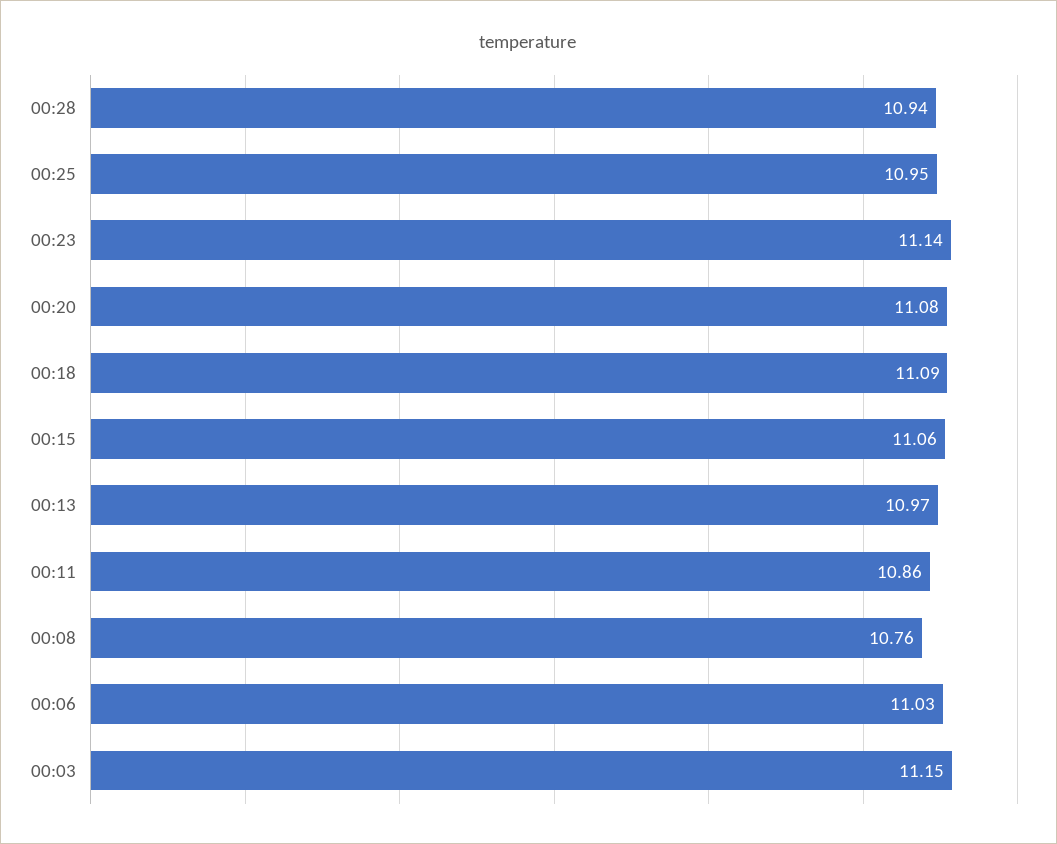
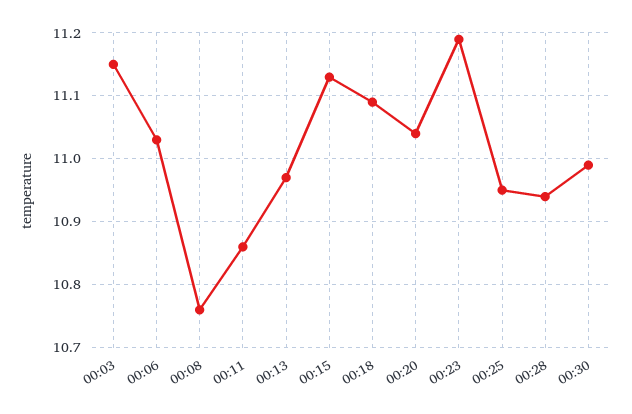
00:23: 11.14 -> 11.19
00:20: 11.08 -> 11.04
00:15: 11.06 -> 11.13
00:30: none -> 10.99

